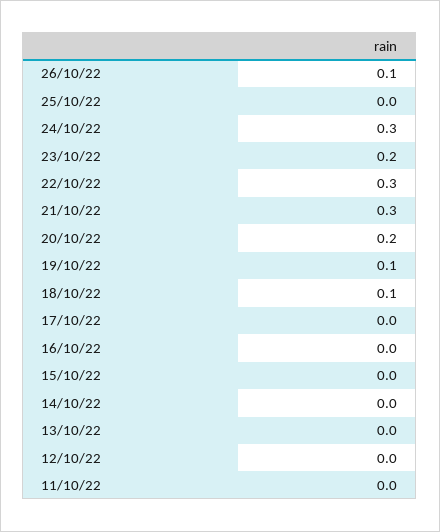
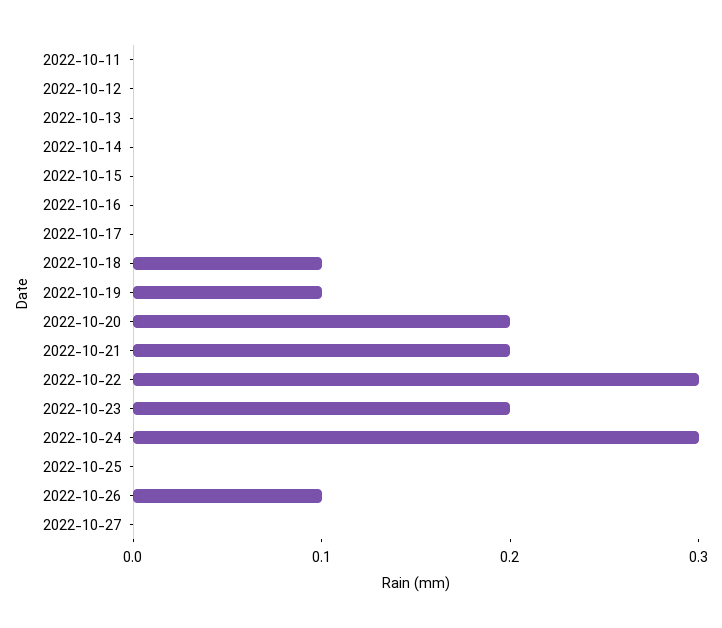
21/10/22: 0.3 -> 0.2
2022-10-27: none -> 0

